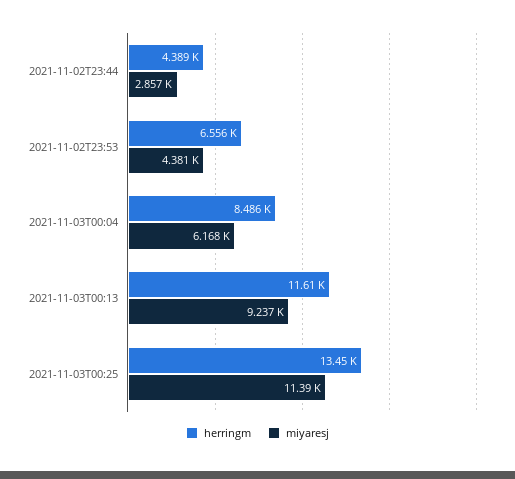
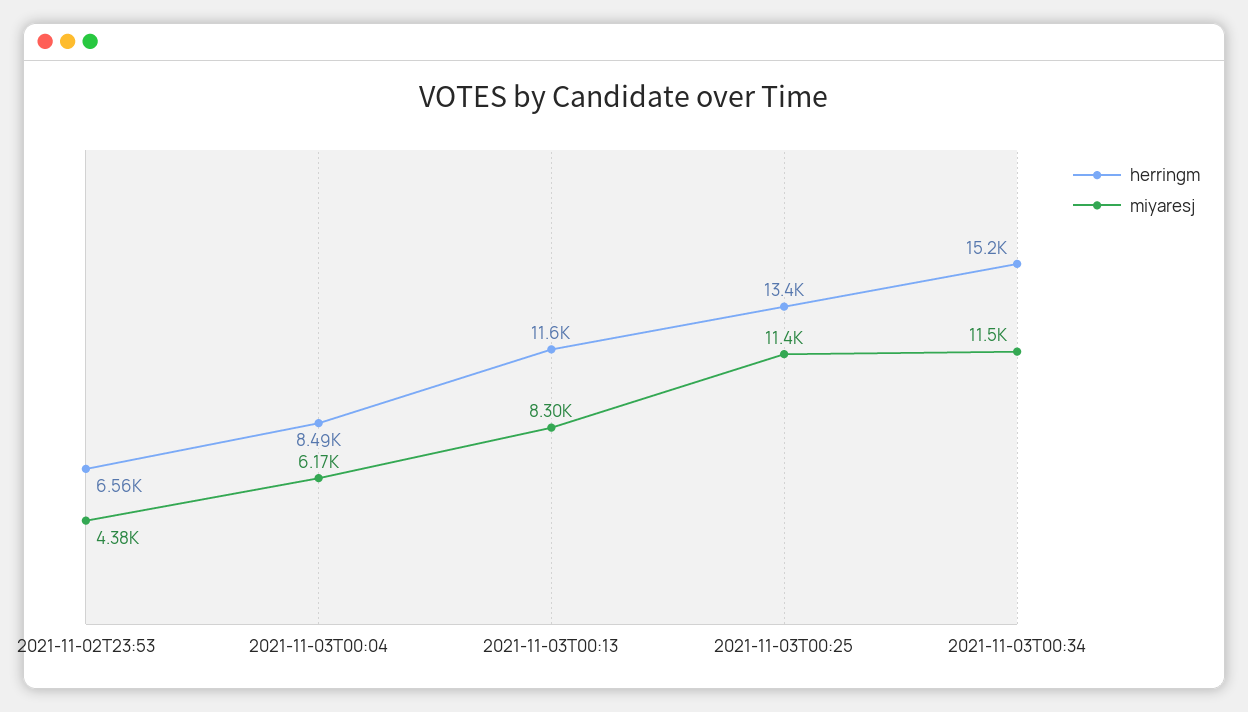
herringm, 2021-11-02T23:44: 4389 -> none
miyaresj, 2021-11-02T23:44: 2857 -> none
miyaresj, 2021-11-03T00:13: 9237 -> 8300
herringm, 2021-11-03T00:34: none -> 15200
miyaresj, 2021-11-03T00:34: none -> 11500

